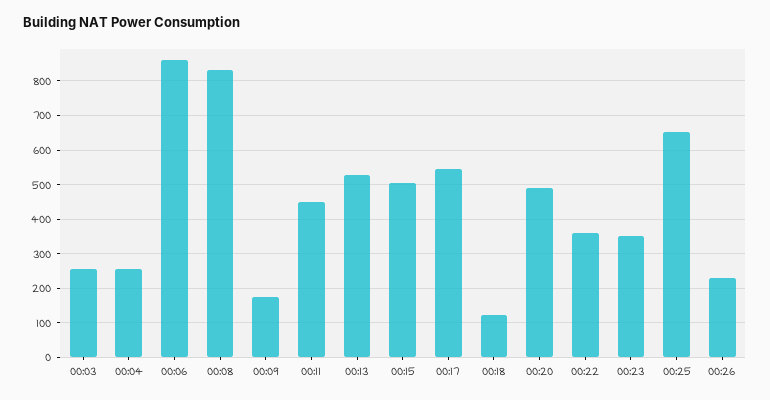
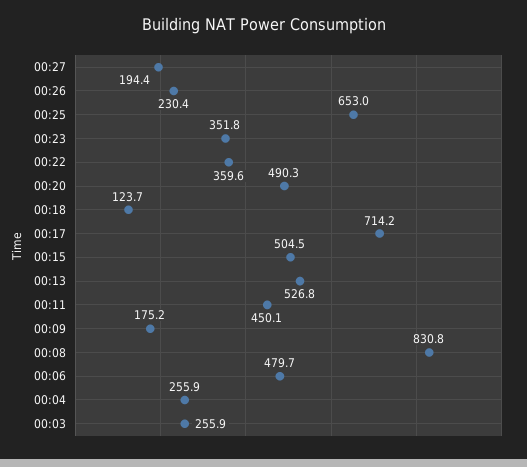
00:06: 860 -> 479.7
00:17: 540 -> 714.2
00:27: none -> 194.4

